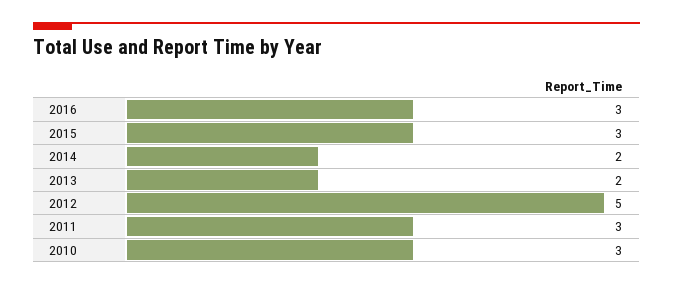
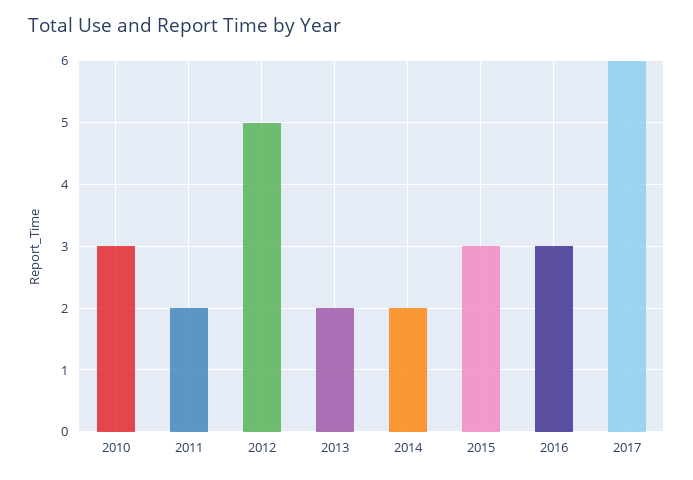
2011: 3 -> 2
2017: none -> 6

